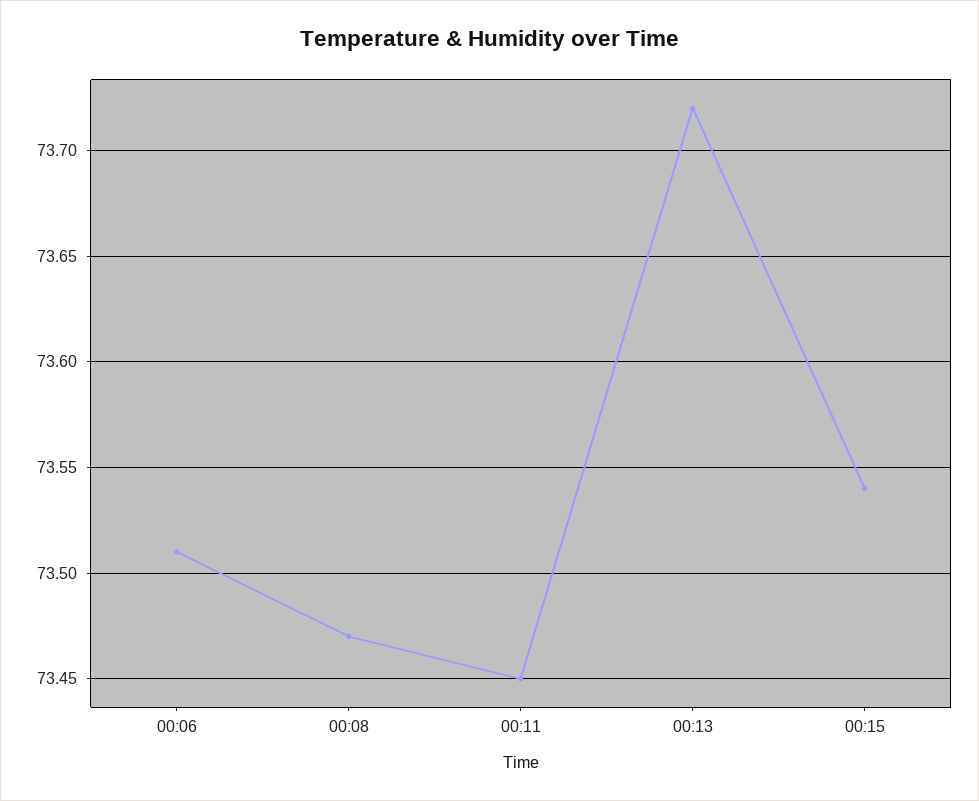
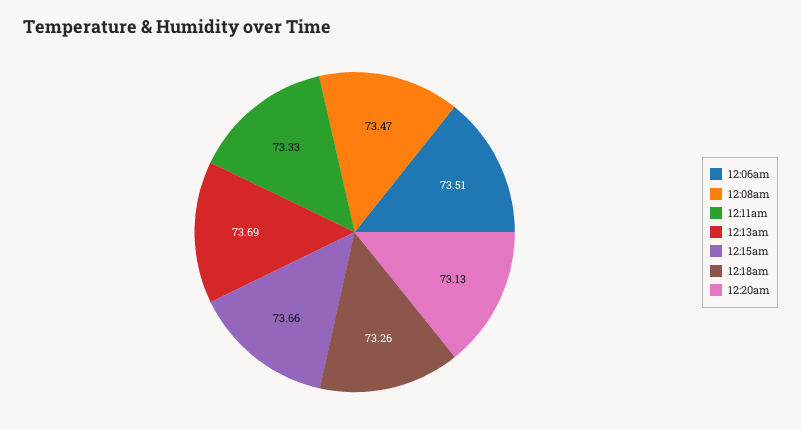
00:11: 73.45 -> 73.33
00:13: 73.72 -> 73.69
00:15: 73.54 -> 73.66
12:18am: none -> 73.26
12:20am: none -> 73.13

